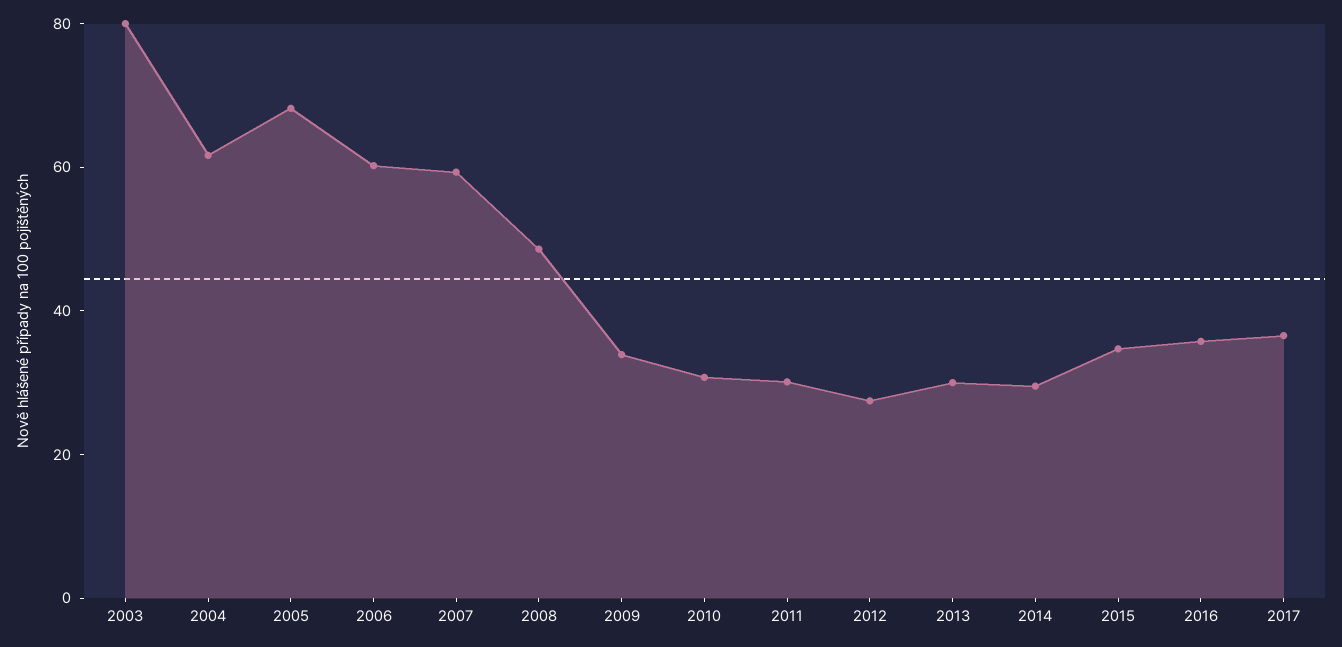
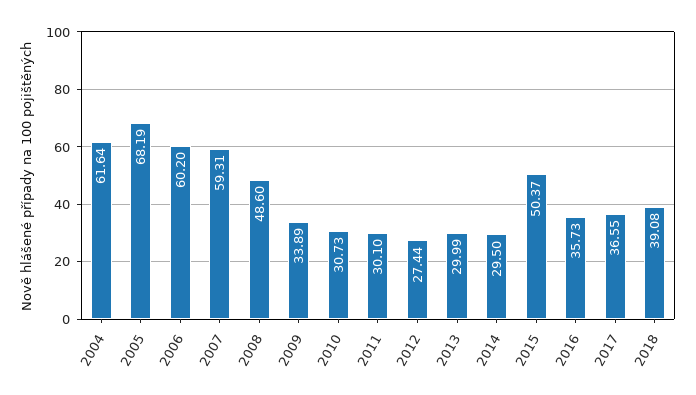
2003: 80 -> none
2015: 35 -> 50.37
2018: none -> 39.08

